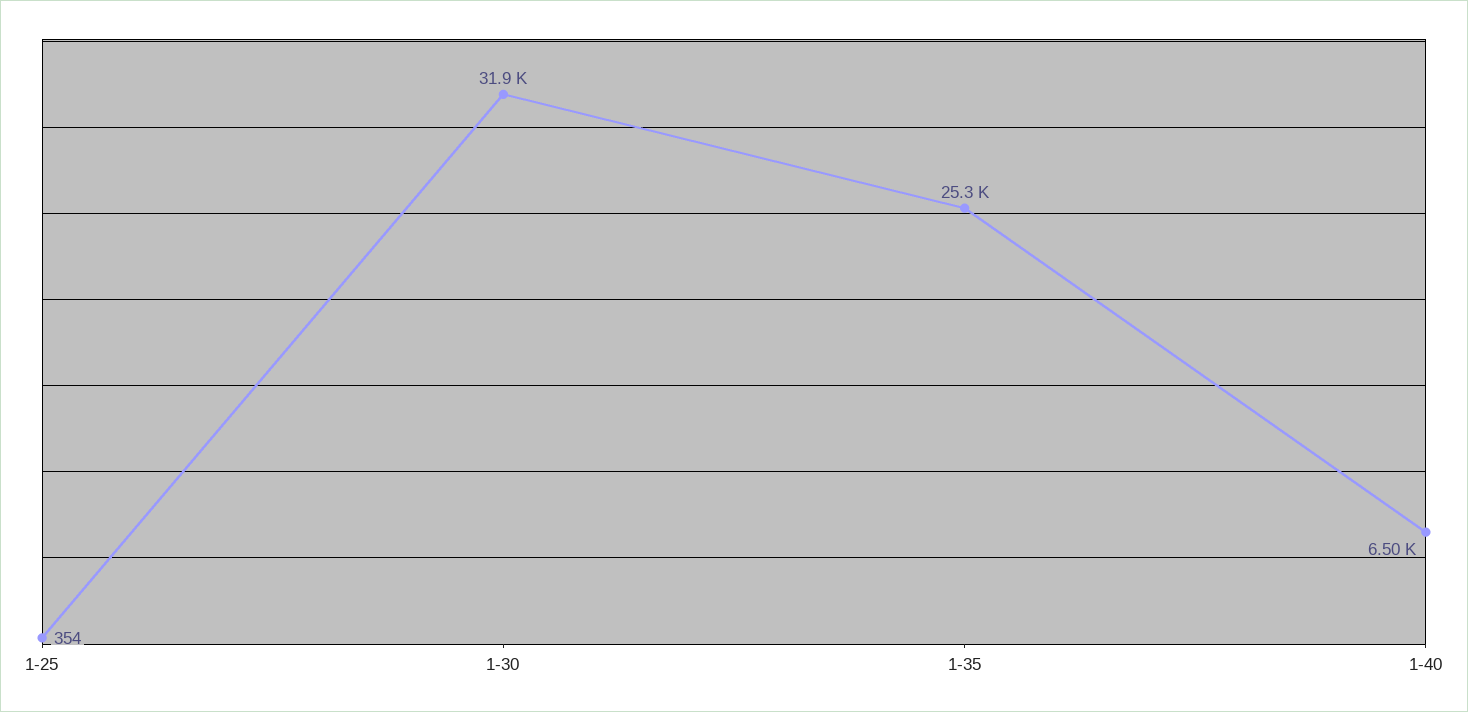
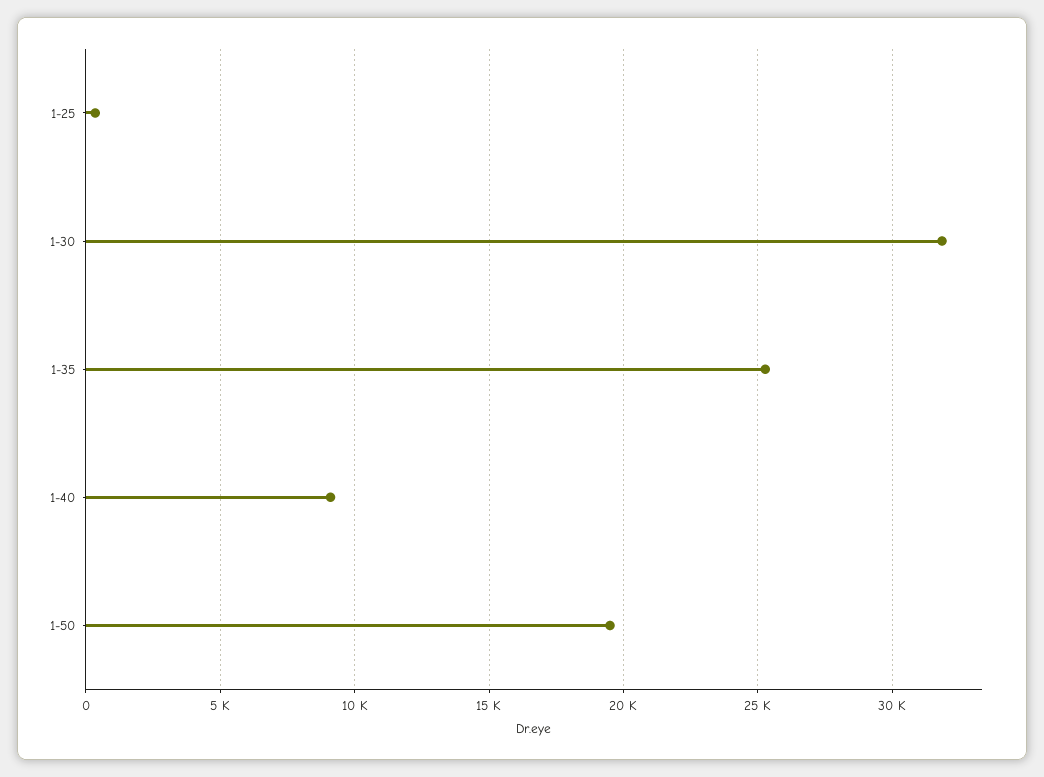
1-40: 6500 -> 9000
1-50: none -> 19500

